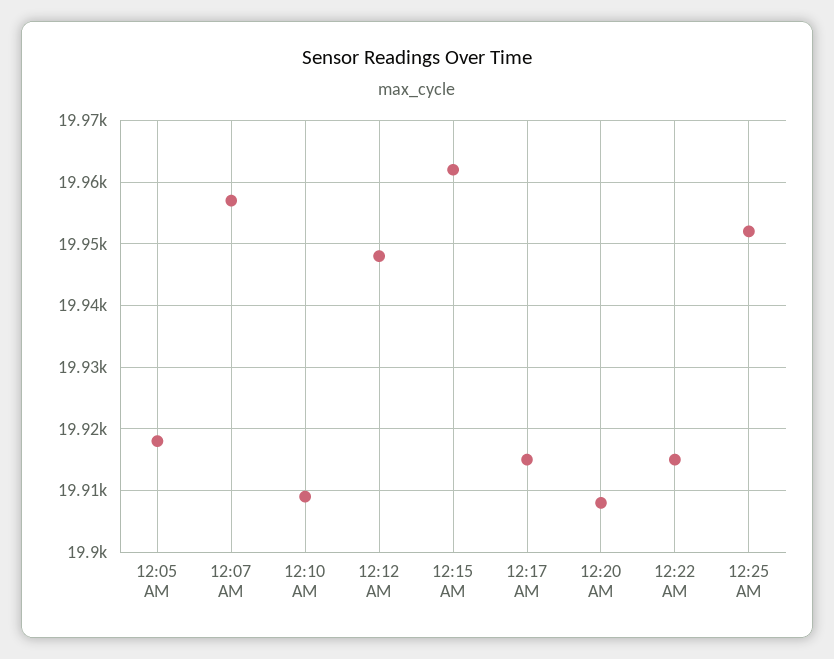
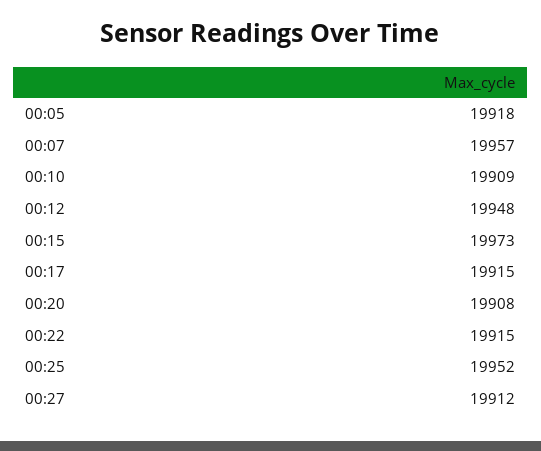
12:15 AM: 19962 -> 19973
00:27: none -> 19912

